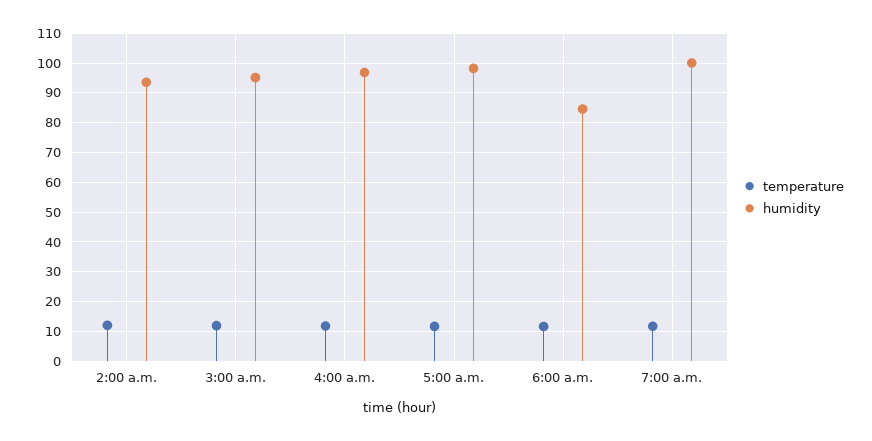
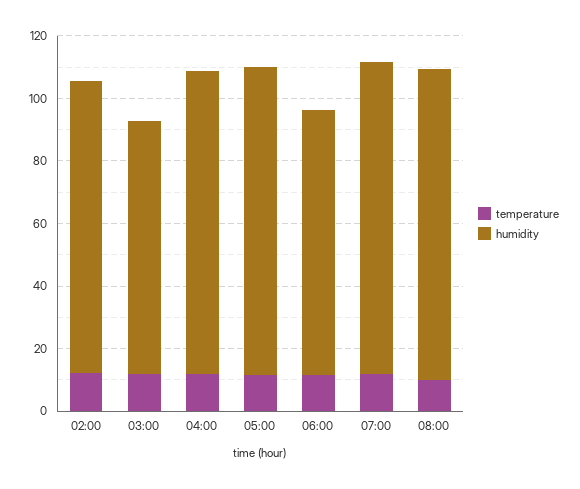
humidity, 3:00 a.m.: 95 -> 80
temperature, 08:00: none -> 10
humidity, 08:00: none -> 100

